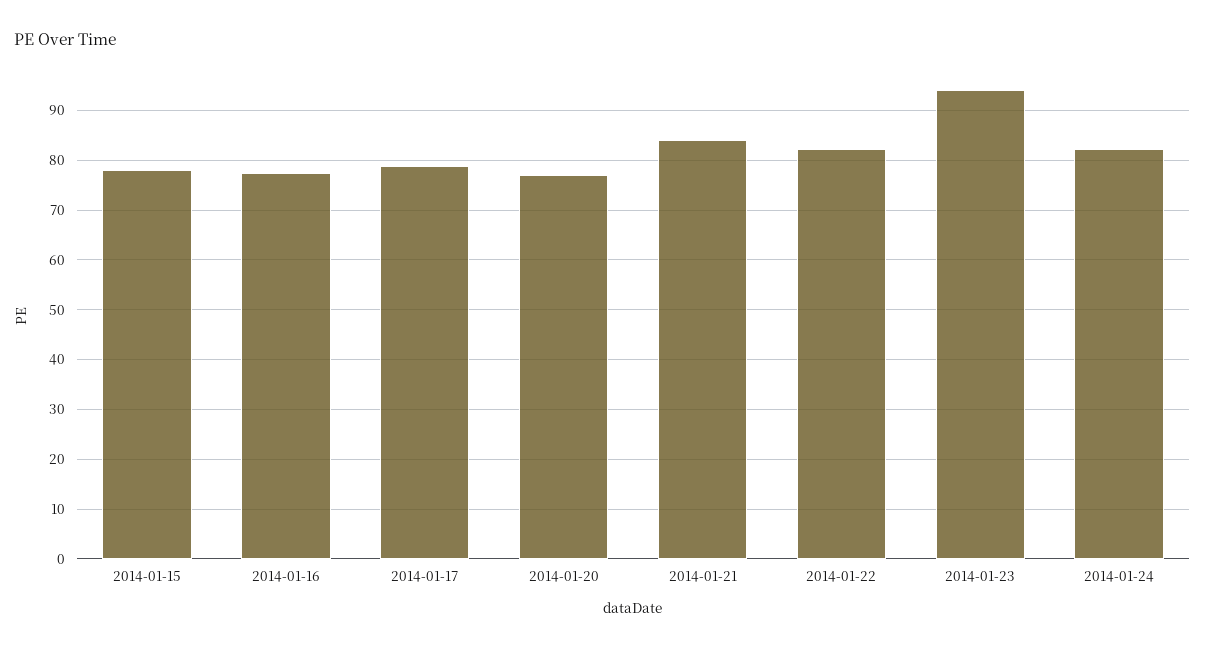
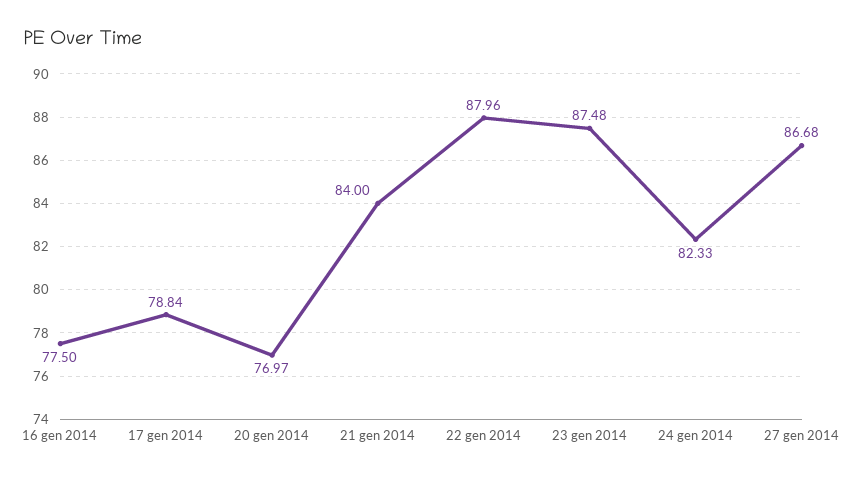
2014-01-15: 78 -> none
2014-01-22: 82 -> 87.96
2014-01-23: 94 -> 87.48
27 gen 2014: none -> 86.68

